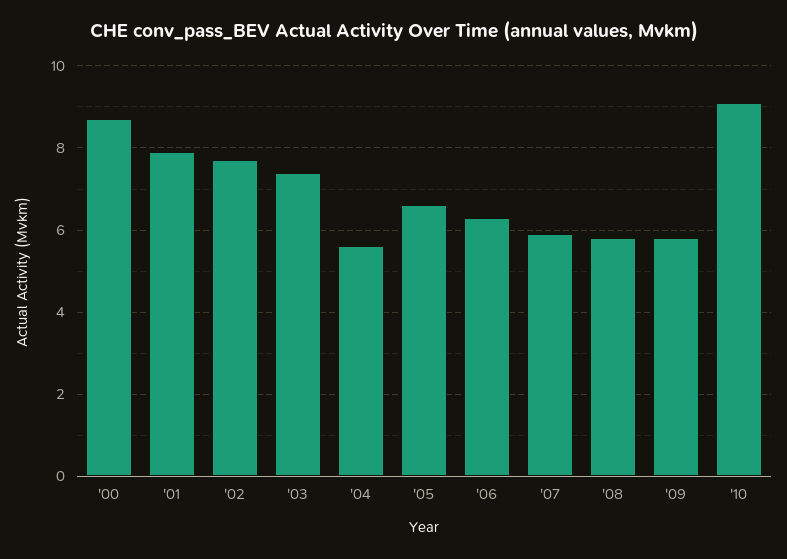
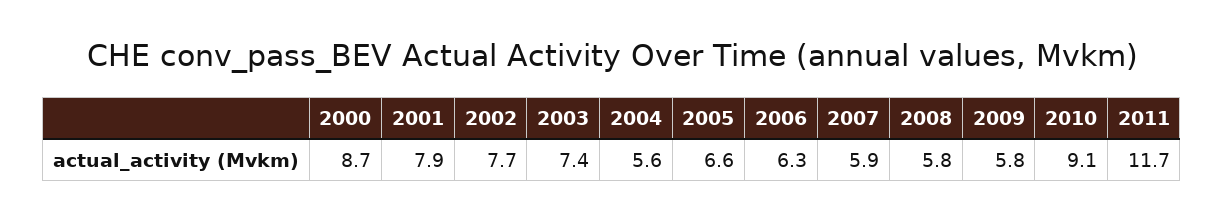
2011: none -> 11.7

